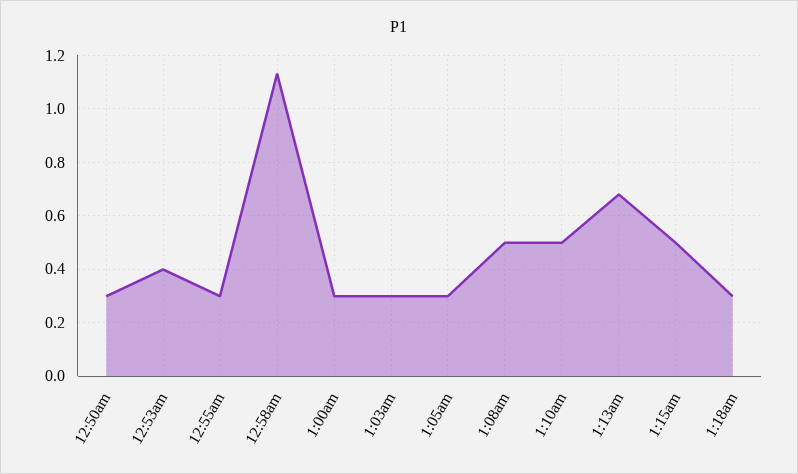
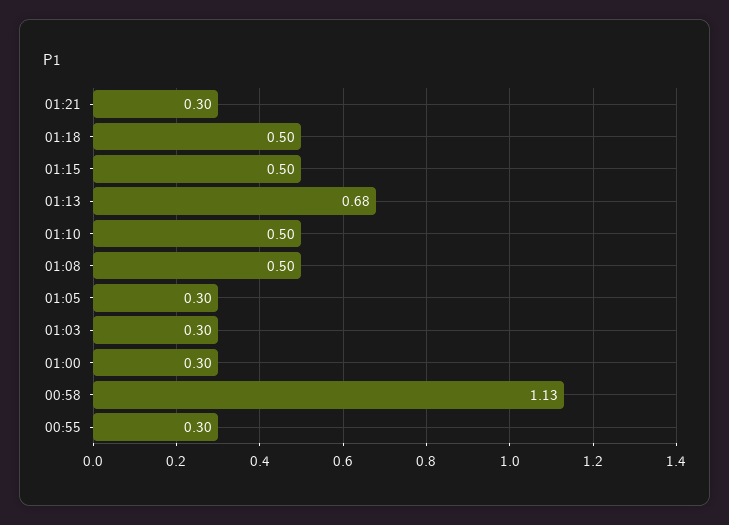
12:50am: 0.3 -> none
12:53am: 0.4 -> none
1:18am: 0.3 -> 0.5
01:21: none -> 0.3

